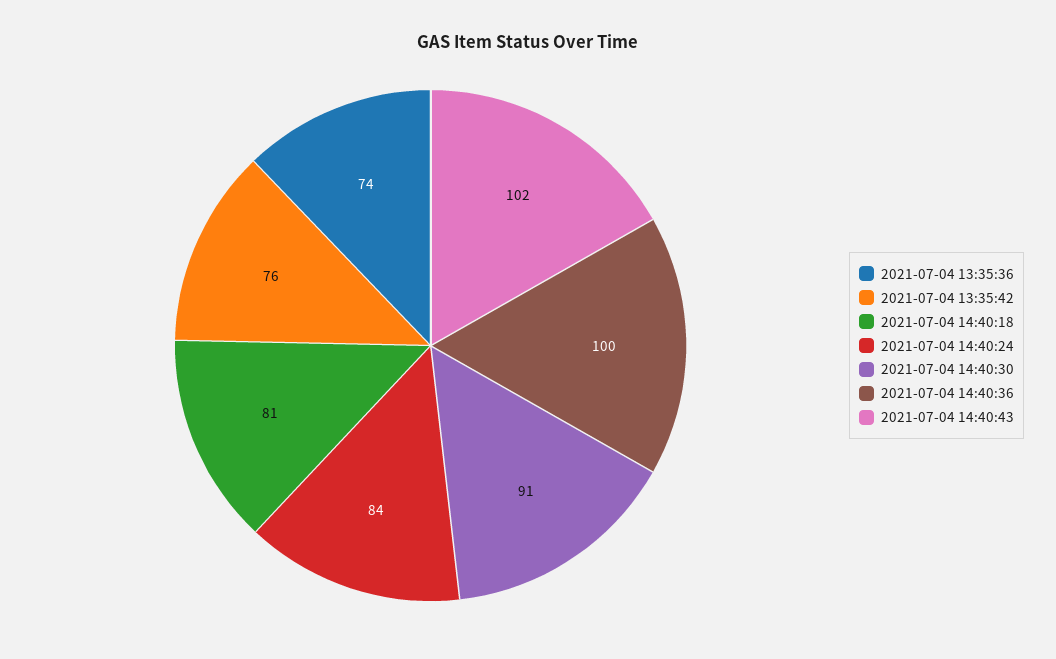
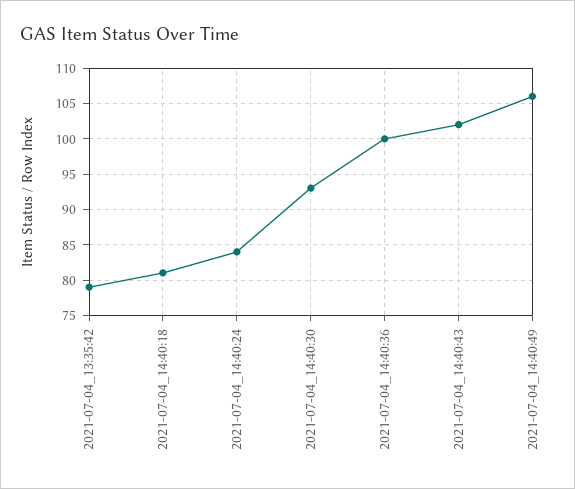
2021-07-04 13:35:36: 74 -> none
2021-07-04 13:35:42: 76 -> 79
2021-07-04 14:40:30: 91 -> 93
2021-07-04_14:40:49: none -> 106

